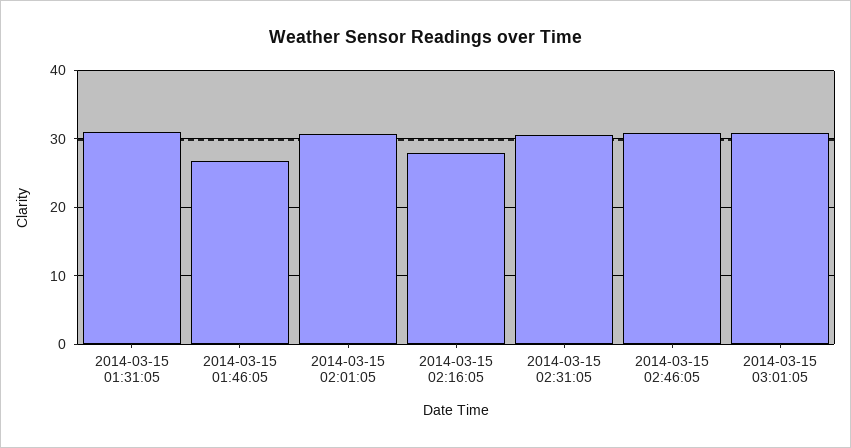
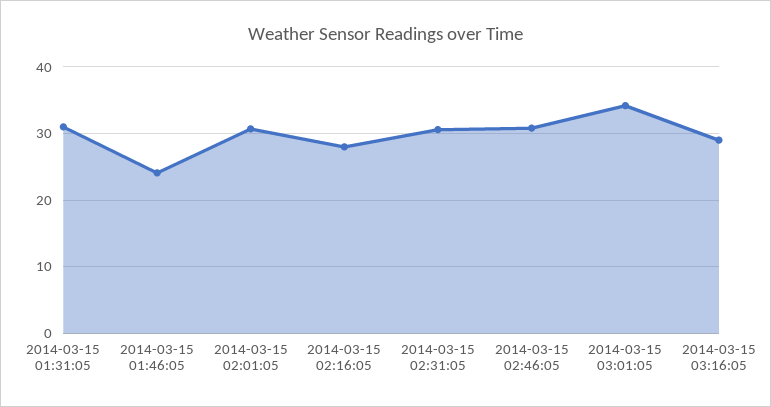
2014-03-15 01:46:05: 27 -> 24
2014-03-15 03:01:05: 31 -> 34
2014-03-15 03:16:05: none -> 29

